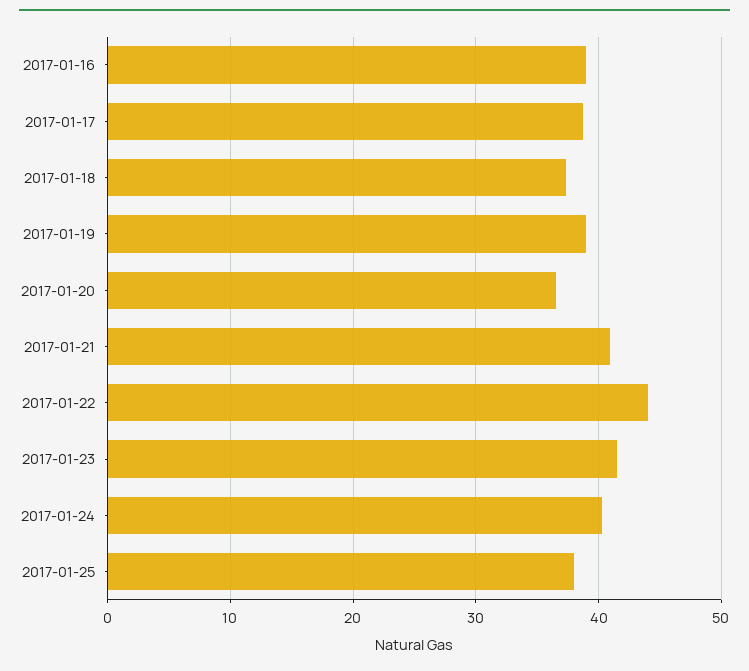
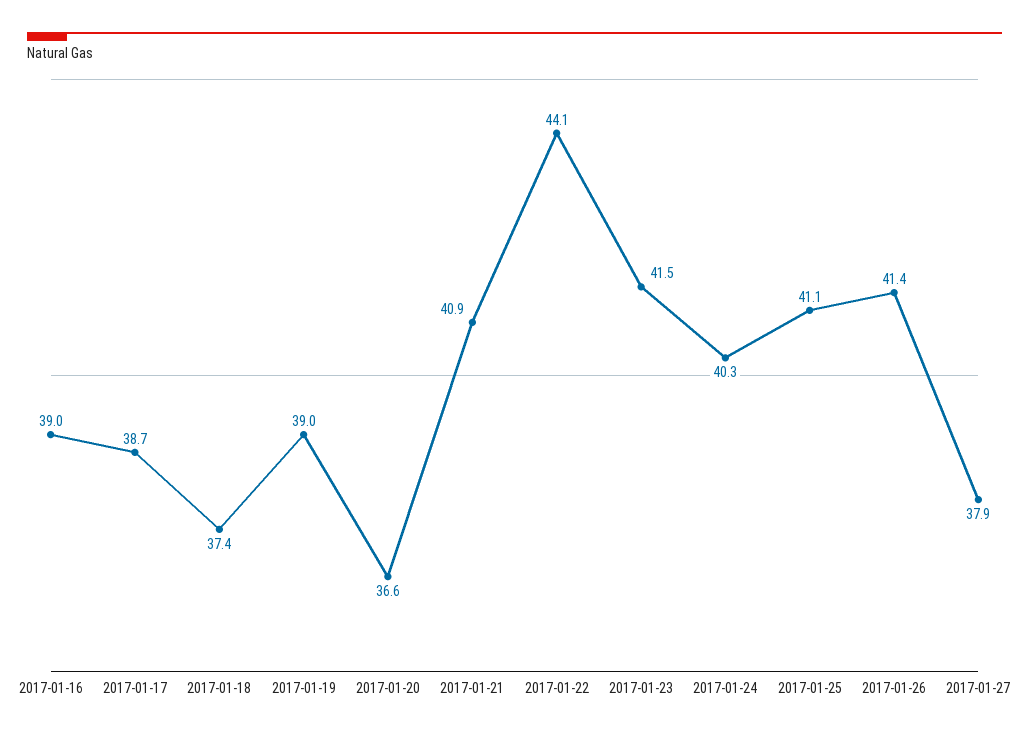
2017-01-25: 38 -> 41.1
2017-01-26: none -> 41.4
2017-01-27: none -> 37.9

